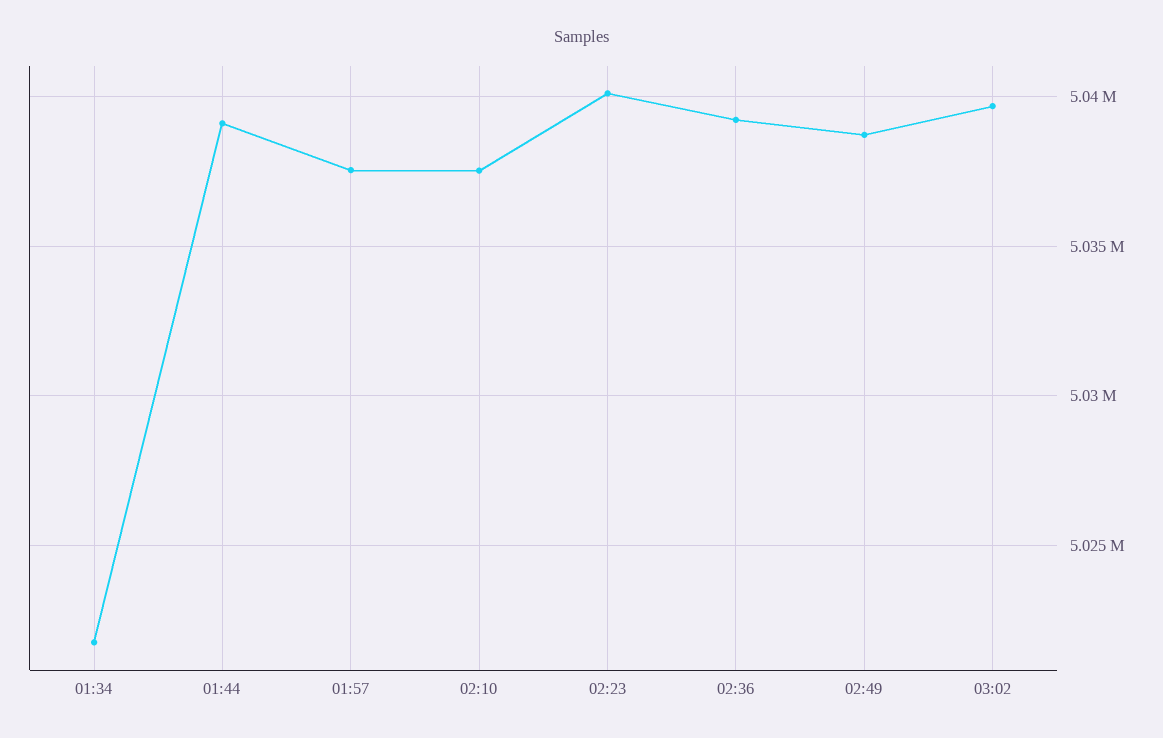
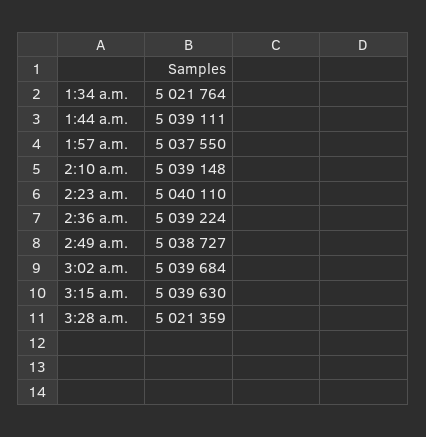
02:10: 5037500 -> 5039148
3:15 a.m.: none -> 5039630
3:28 a.m.: none -> 5021359

